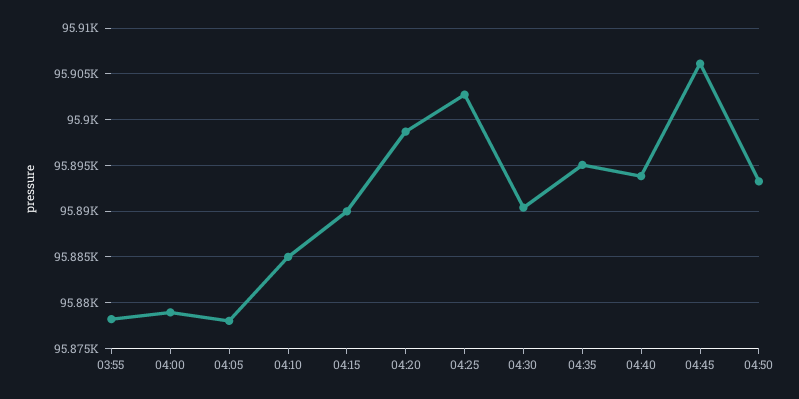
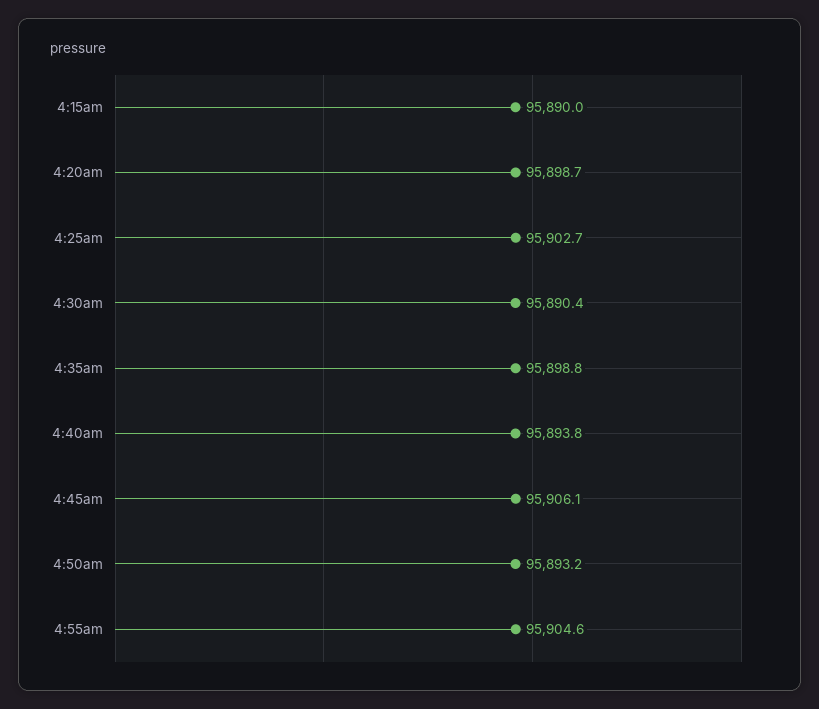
03:55: 95878 -> none
04:00: 95879 -> none
04:05: 95878 -> none
04:10: 95885 -> none
04:35: 95895 -> 95898.8
4:55am: none -> 95904.6

